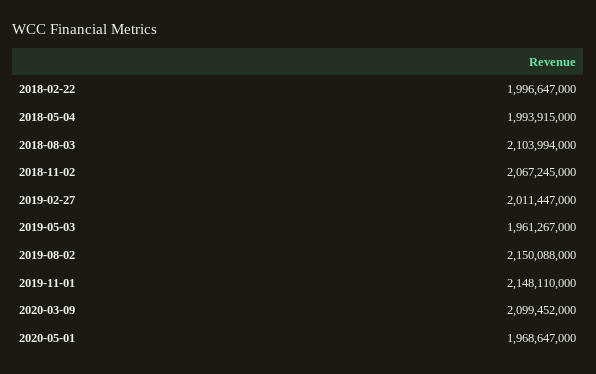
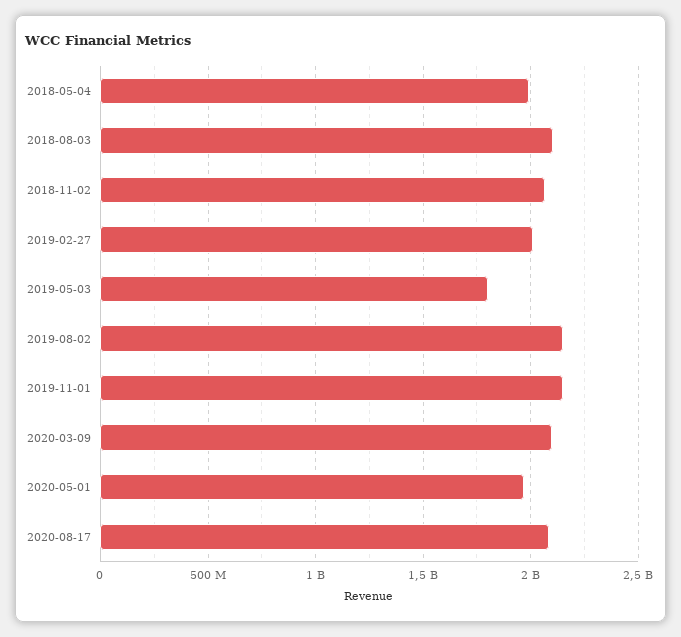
2018-02-22: 1996647000 -> none
2019-05-03: 1961267000 -> 1800000000
2020-08-17: none -> 2100000000

